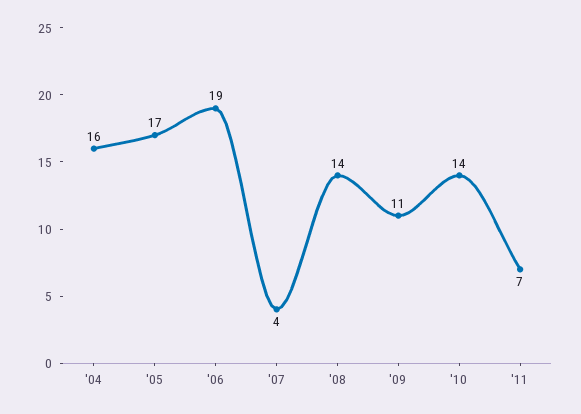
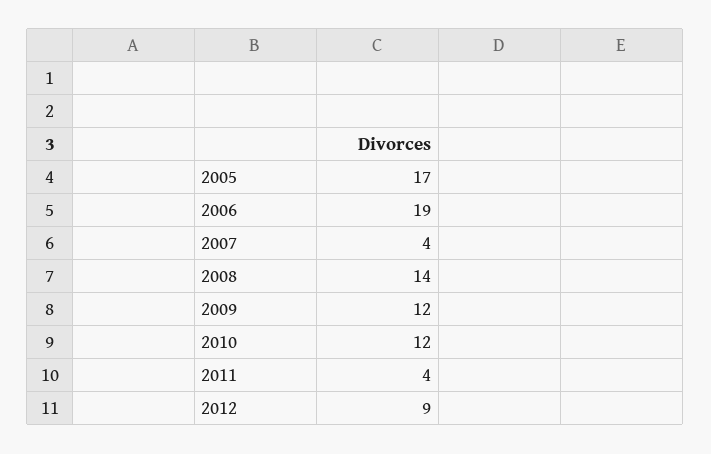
'04: 16 -> none
'09: 11 -> 12
'10: 14 -> 12
'11: 7 -> 4
2012: none -> 9

